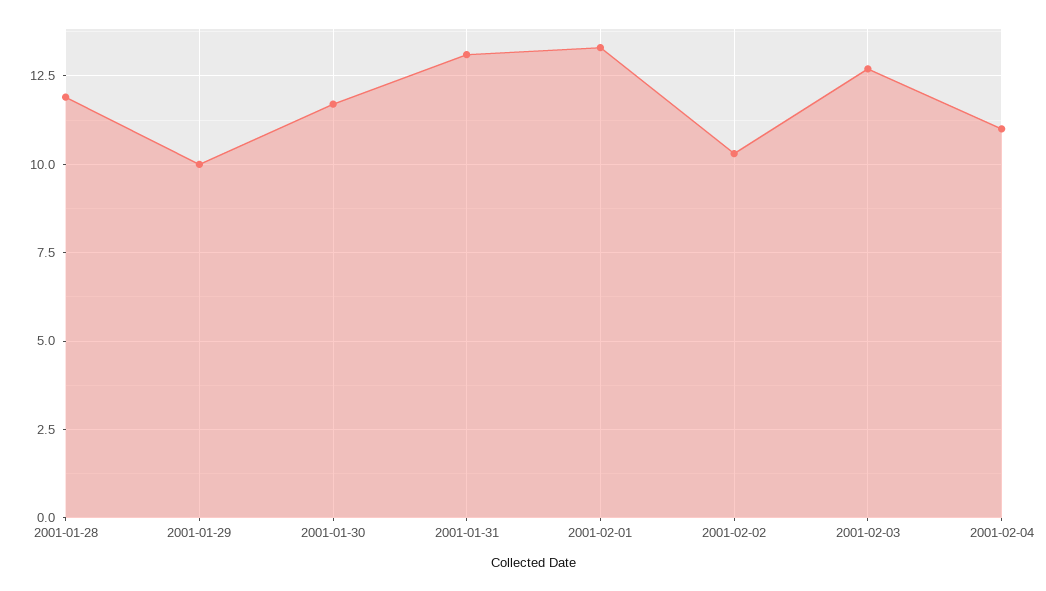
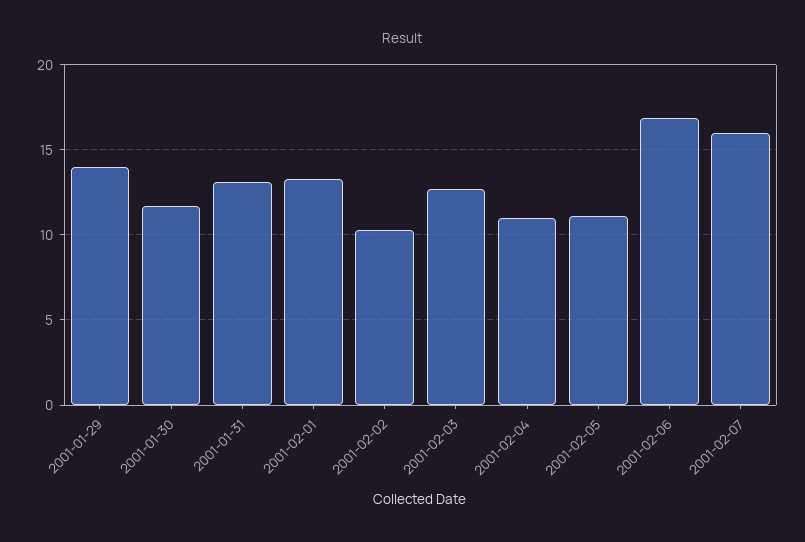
2001-01-28: 12 -> none
2001-01-29: 10 -> 14
2001-02-05: none -> 11
2001-02-06: none -> 17
2001-02-07: none -> 16

